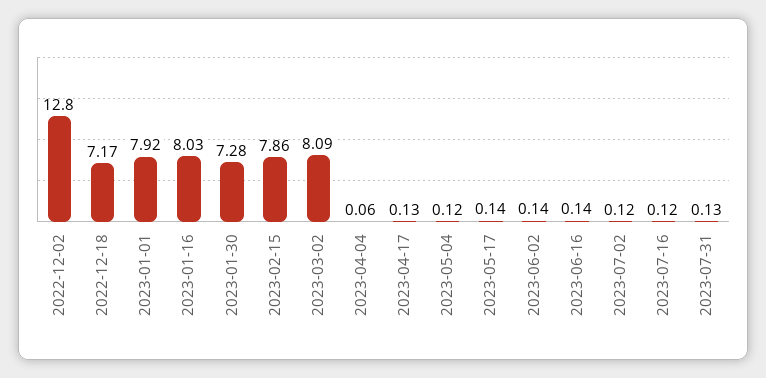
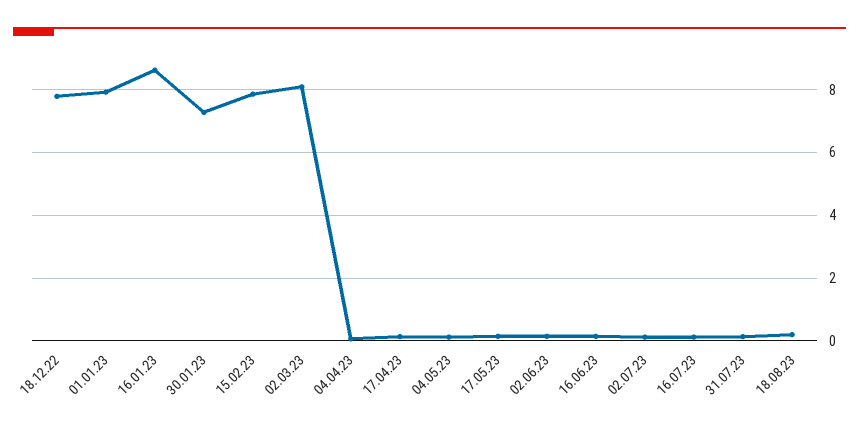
2022-12-02: 12.8 -> none
2022-12-18: 7.17 -> 7.8
2023-01-16: 8.03 -> 8.6
18.08.23: none -> 0.2

